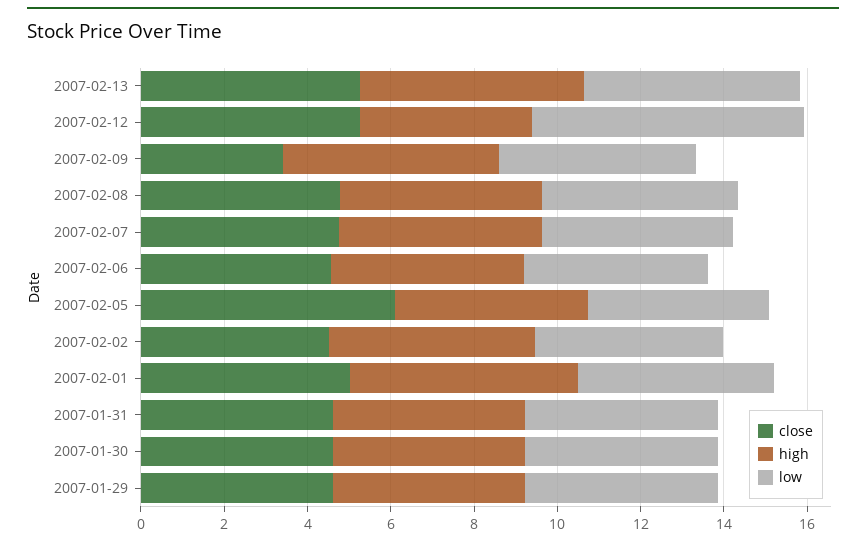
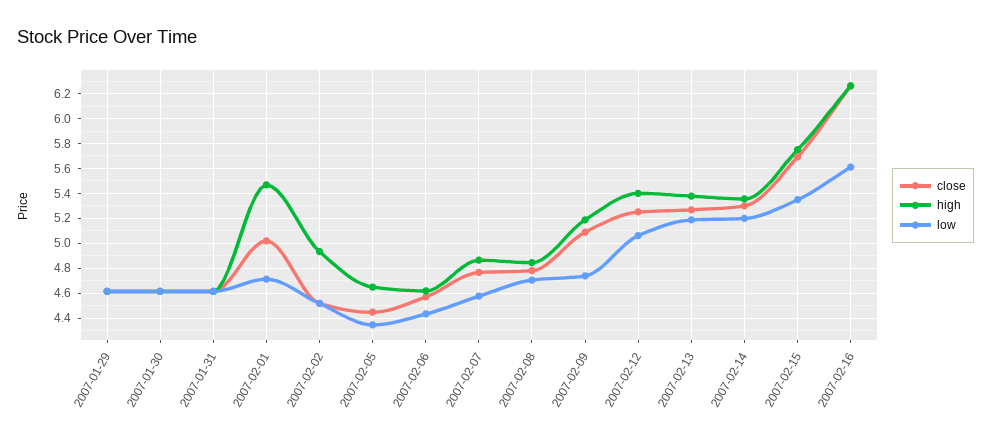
high, 2007-02-12: 4 -> 5.4
low, 2007-02-12: 6.5 -> 5.05
close, 2007-02-09: 3.5 -> 5.1
close, 2007-02-05: 6 -> 4.45
close, 2007-02-14: none -> 5.3
high, 2007-02-14: none -> 5.35
low, 2007-02-14: none -> 5.2
close, 2007-02-15: none -> 5.7
high, 2007-02-15: none -> 5.75
low, 2007-02-15: none -> 5.35
close, 2007-02-16: none -> 6.25
high, 2007-02-16: none -> 6.25
low, 2007-02-16: none -> 5.6

